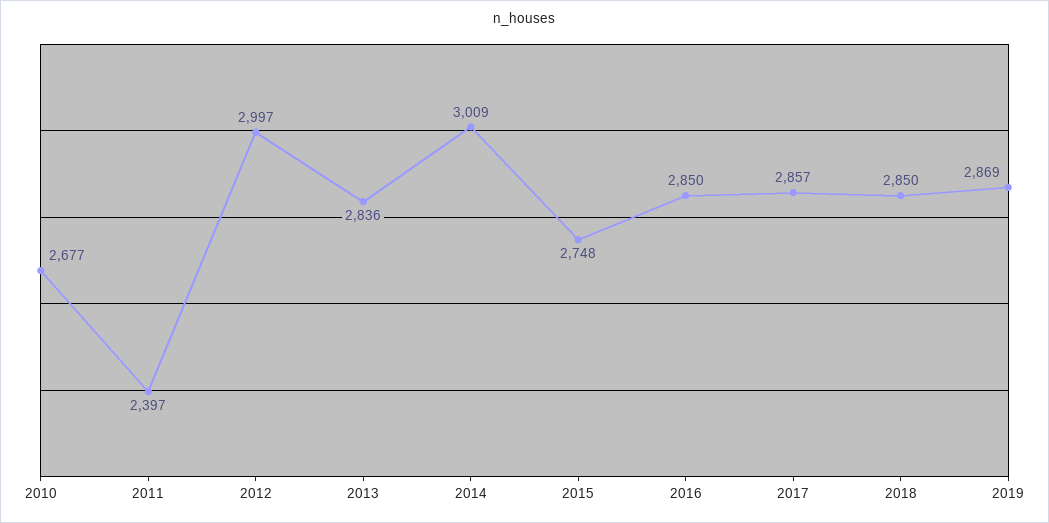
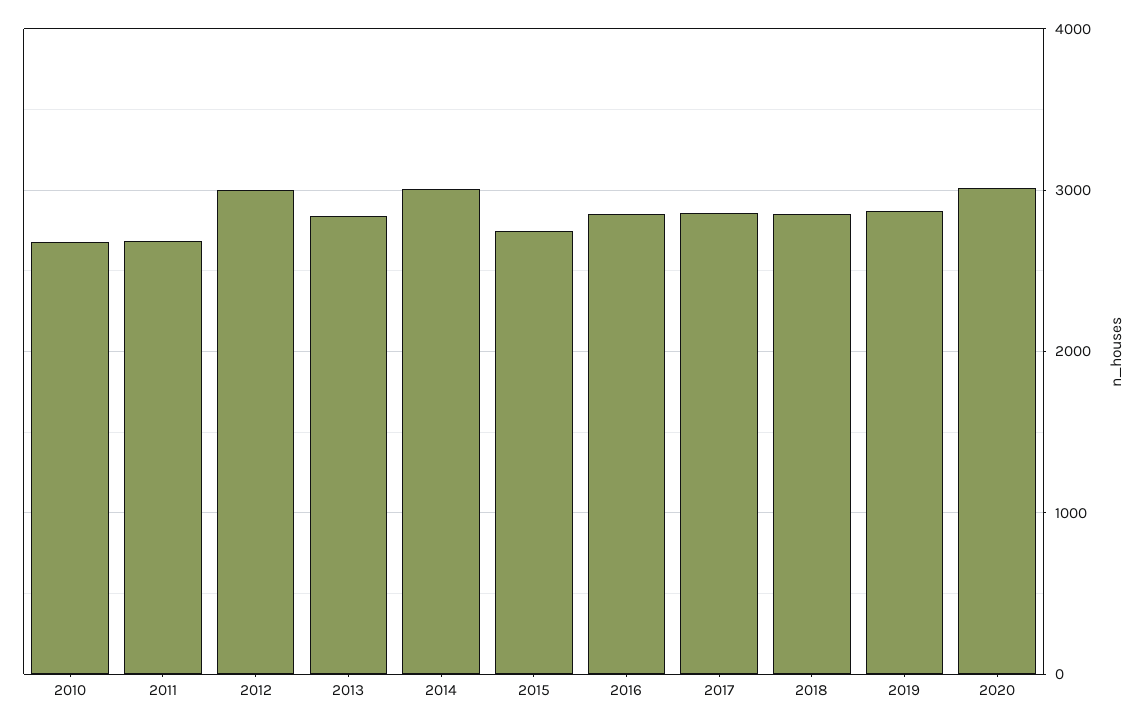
2011: 2397 -> 2700
2020: none -> 3000

